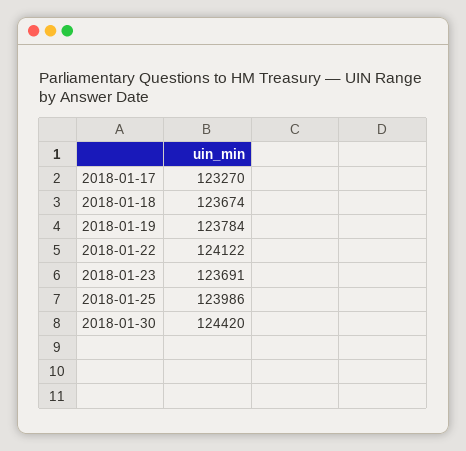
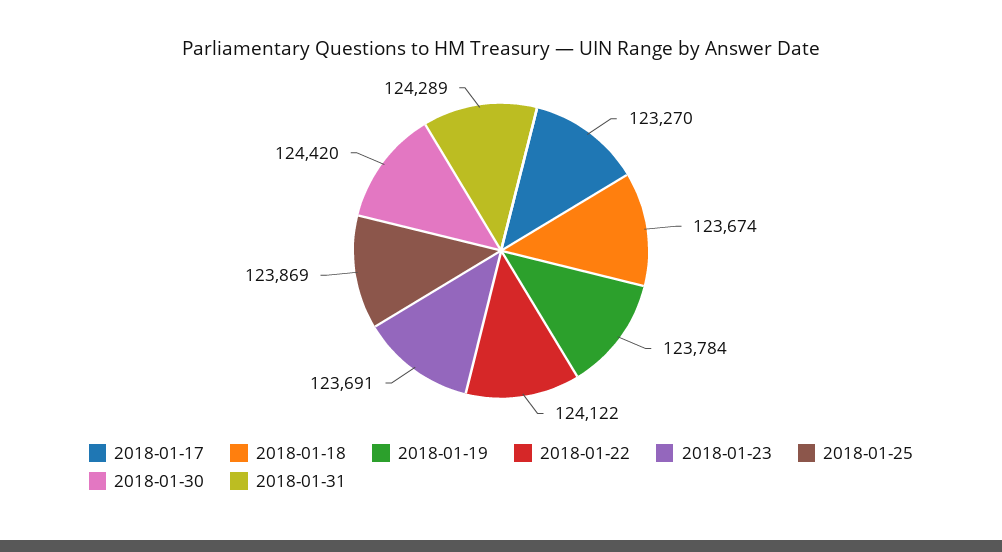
2018-01-25: 123986 -> 123869
2018-01-31: none -> 124289

